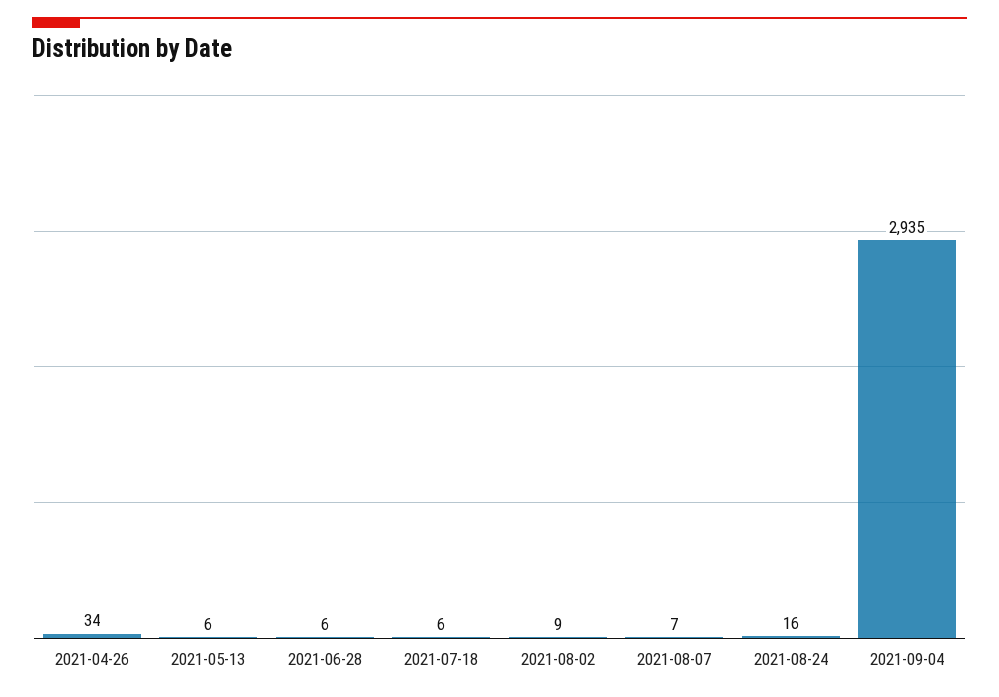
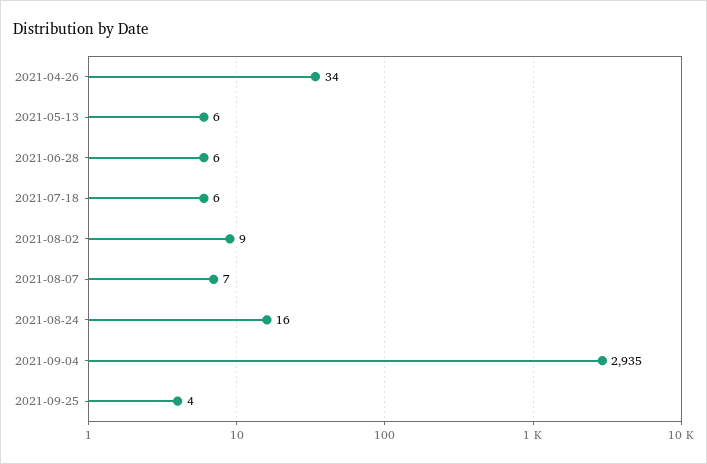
2021-09-25: none -> 4

